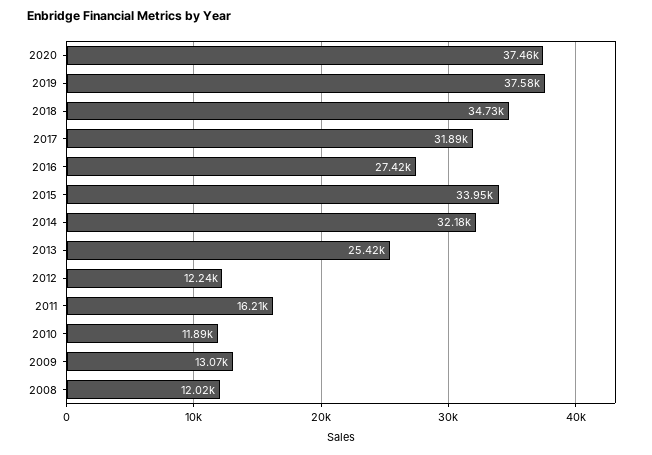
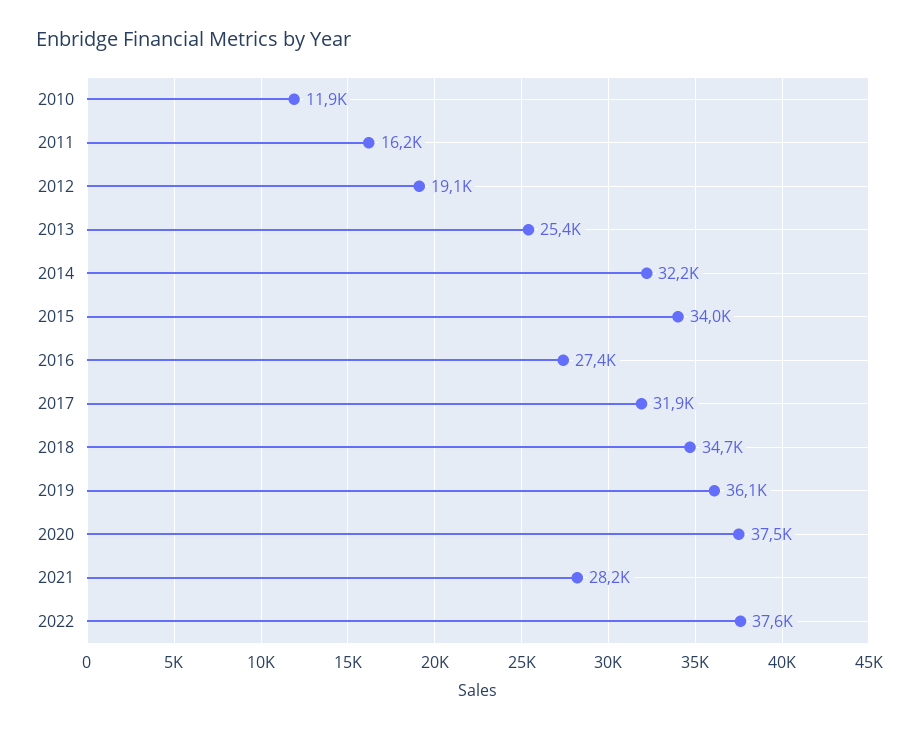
2019: 37580 -> 36100
2012: 12240 -> 19100
2009: 13070 -> none
2008: 12020 -> none
2021: none -> 28200
2022: none -> 37600

